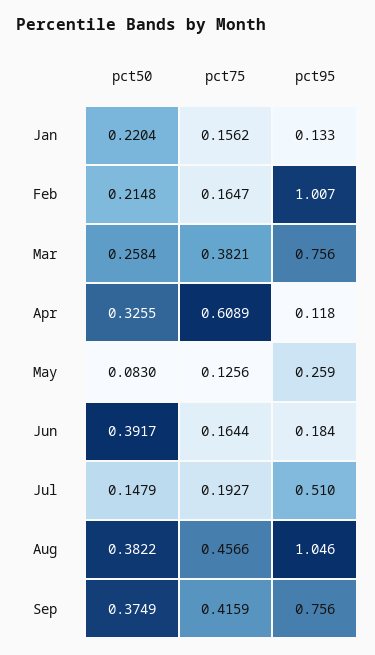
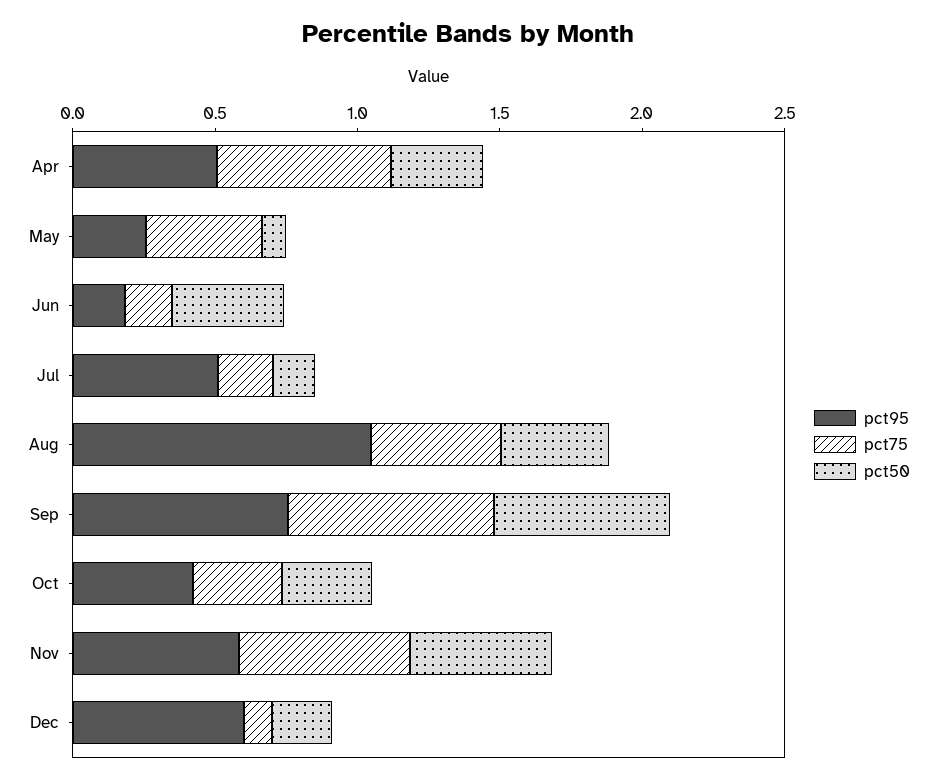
pct50, Jan: 0.2204 -> none
pct75, Jan: 0.1562 -> none
pct95, Jan: 0.133 -> none
pct50, Feb: 0.2148 -> none
pct75, Feb: 0.1647 -> none
pct95, Feb: 1.007 -> none
pct50, Mar: 0.2584 -> none
pct75, Mar: 0.3821 -> none
pct95, Mar: 0.756 -> none
pct95, Apr: 0.118 -> 0.5
pct75, May: 0.1256 -> 0.4
pct50, Sep: 0.3749 -> 0.6
pct75, Sep: 0.4159 -> 0.7
pct95, Oct: none -> 0.4
pct75, Oct: none -> 0.3
pct50, Oct: none -> 0.3
pct95, Nov: none -> 0.6
pct75, Nov: none -> 0.6
pct50, Nov: none -> 0.5
pct95, Dec: none -> 0.6
pct75, Dec: none -> 0.1
pct50, Dec: none -> 0.2

